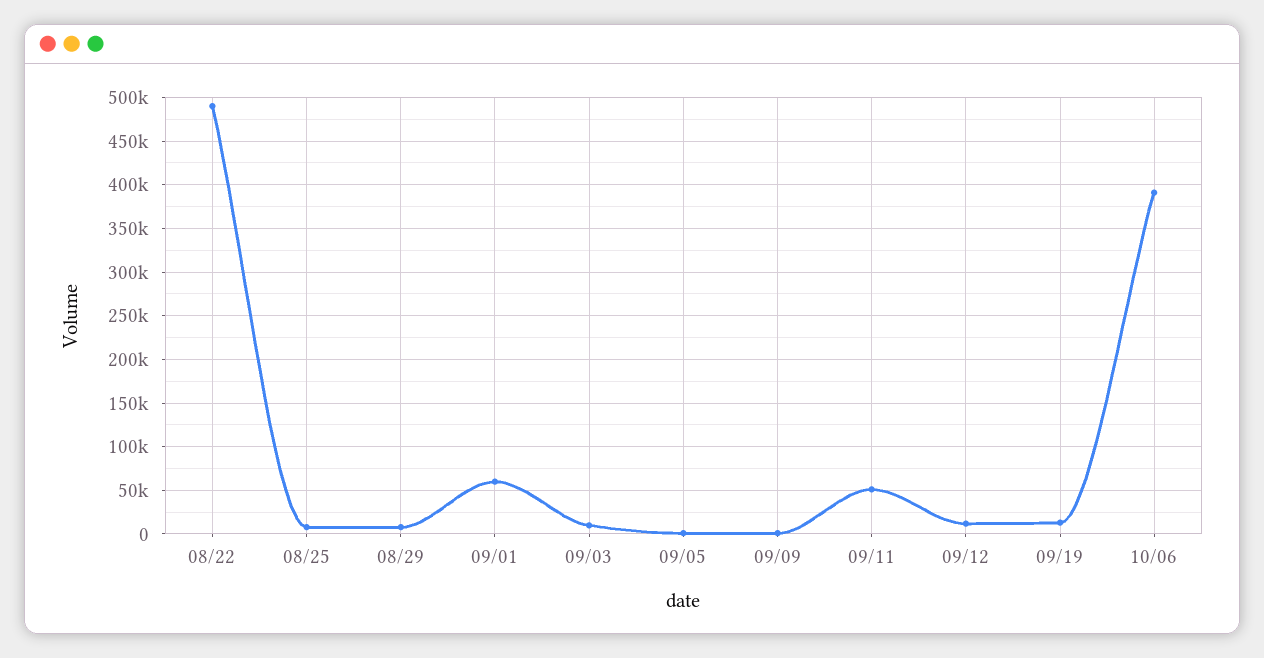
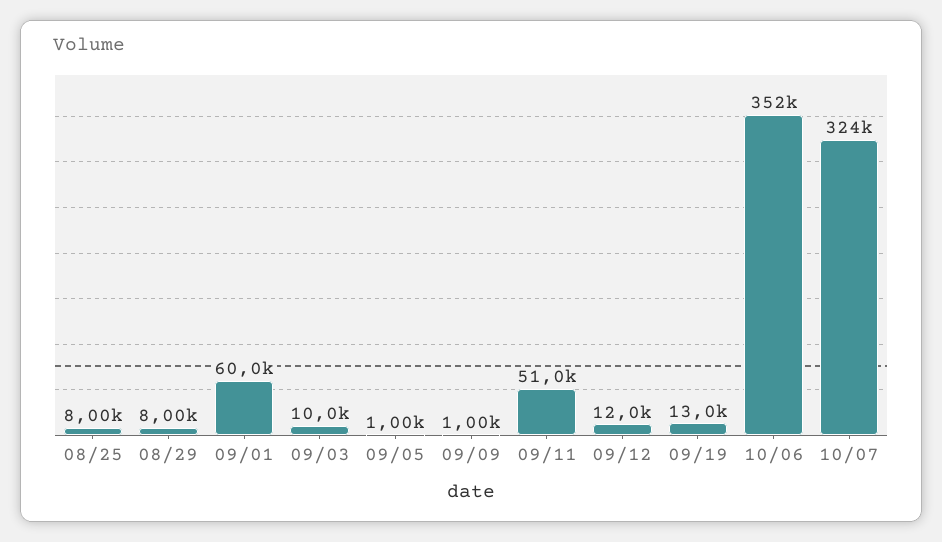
08/22: 490000 -> none
10/06: 390000 -> 352000
10/07: none -> 324000

